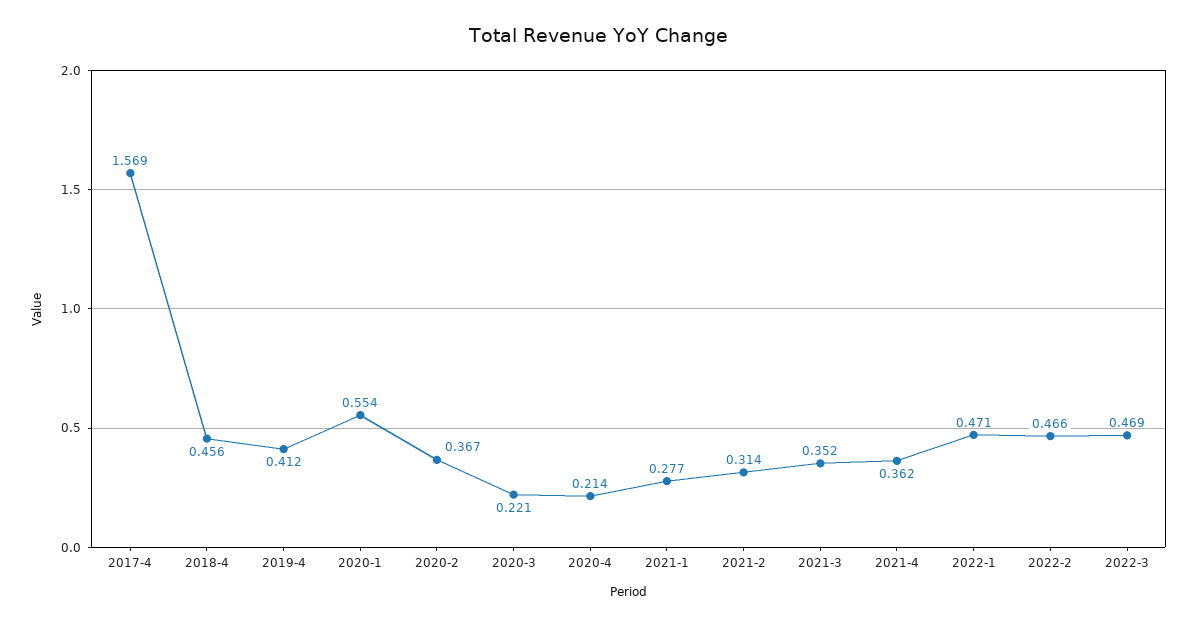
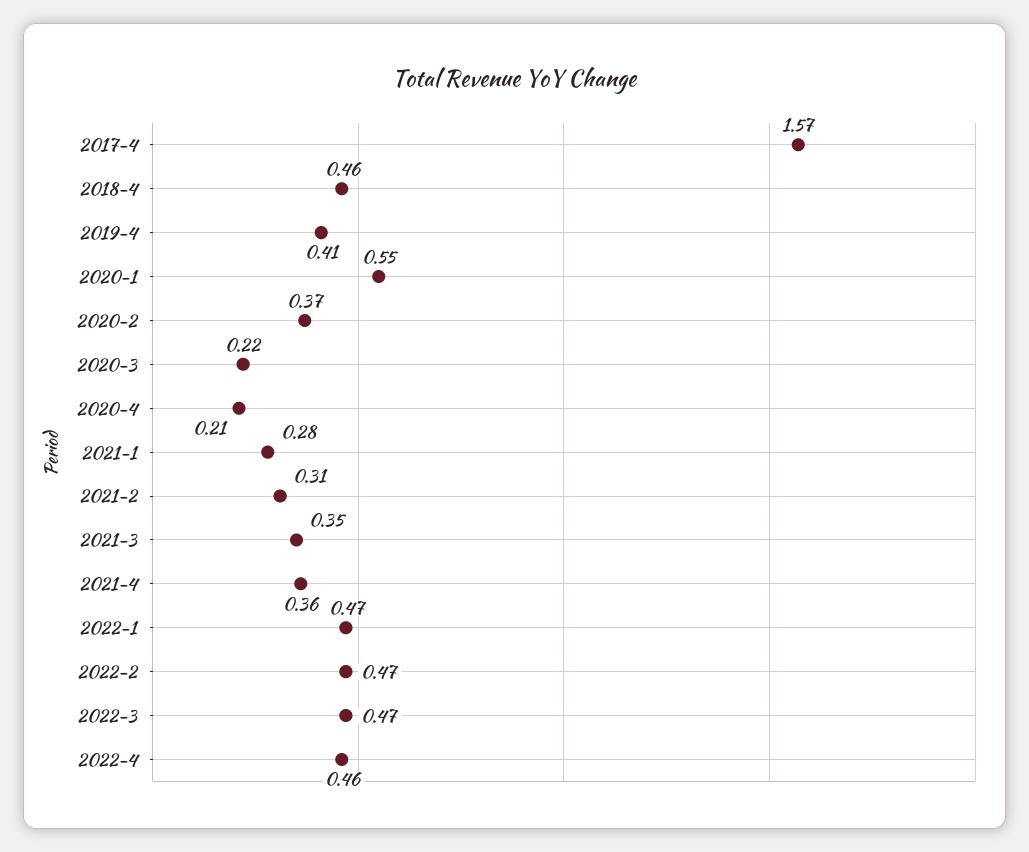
2022-4: none -> 0.46

